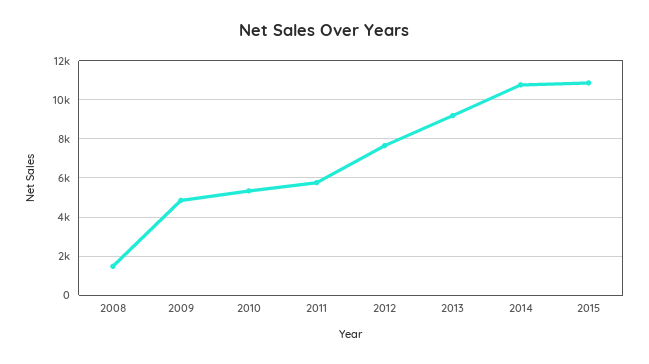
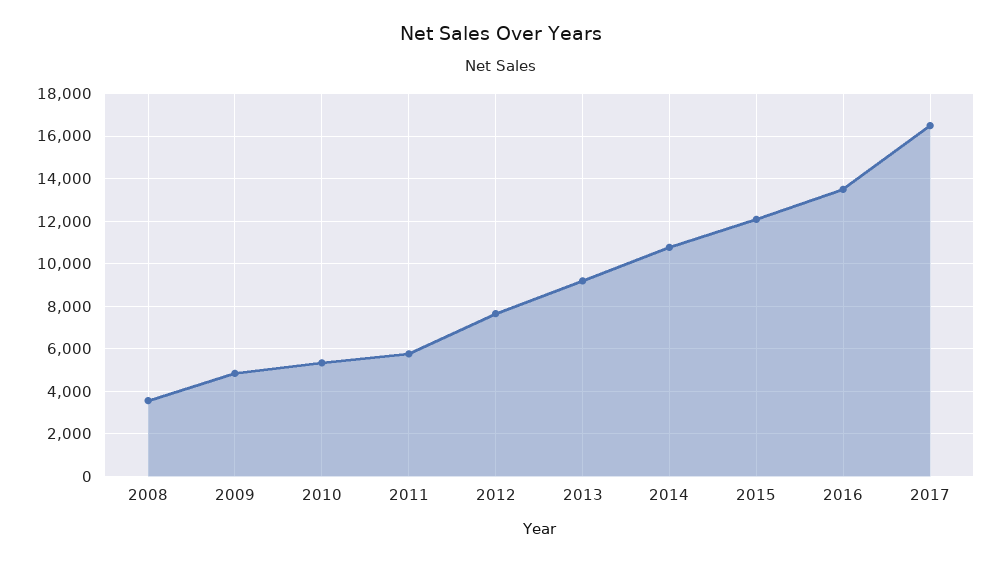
2008: 1500 -> 3500
2015: 11000 -> 12000
2016: none -> 13500
2017: none -> 16500

